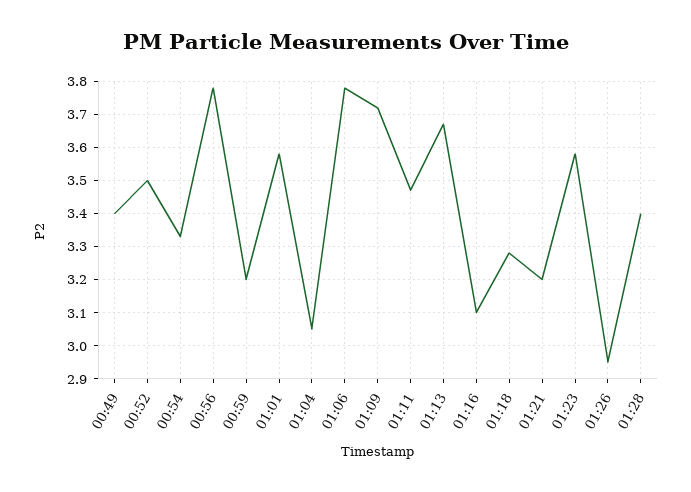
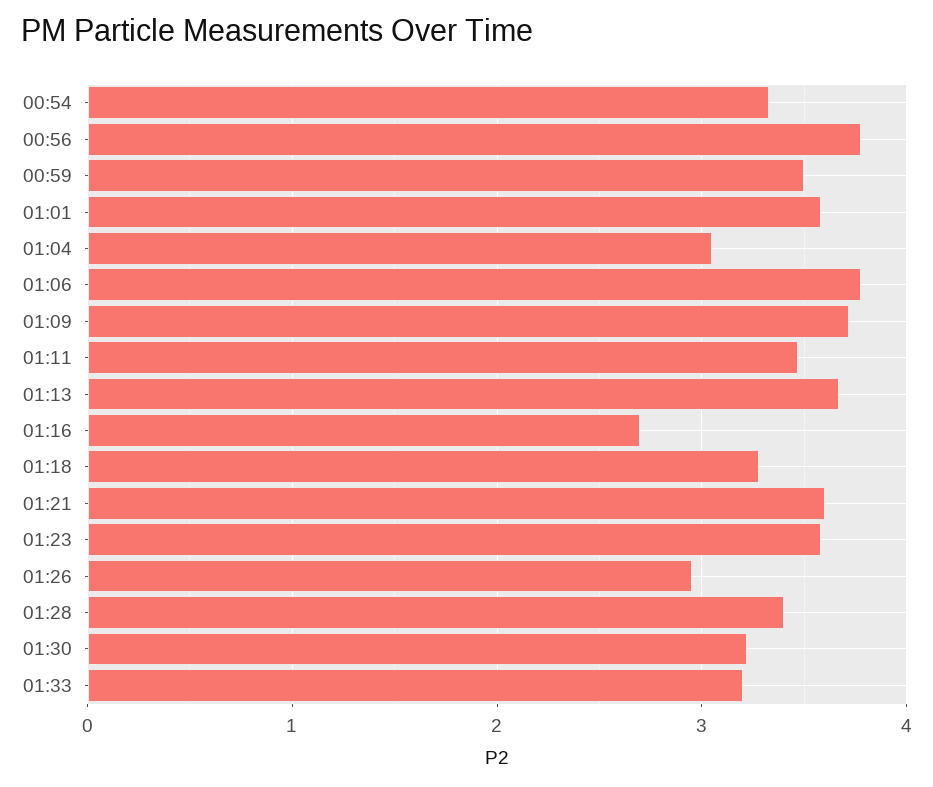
00:49: 3.4 -> none
00:52: 3.5 -> none
00:59: 3.2 -> 3.5
01:16: 3.1 -> 2.7
01:21: 3.2 -> 3.6
01:30: none -> 3.2
01:33: none -> 3.2

